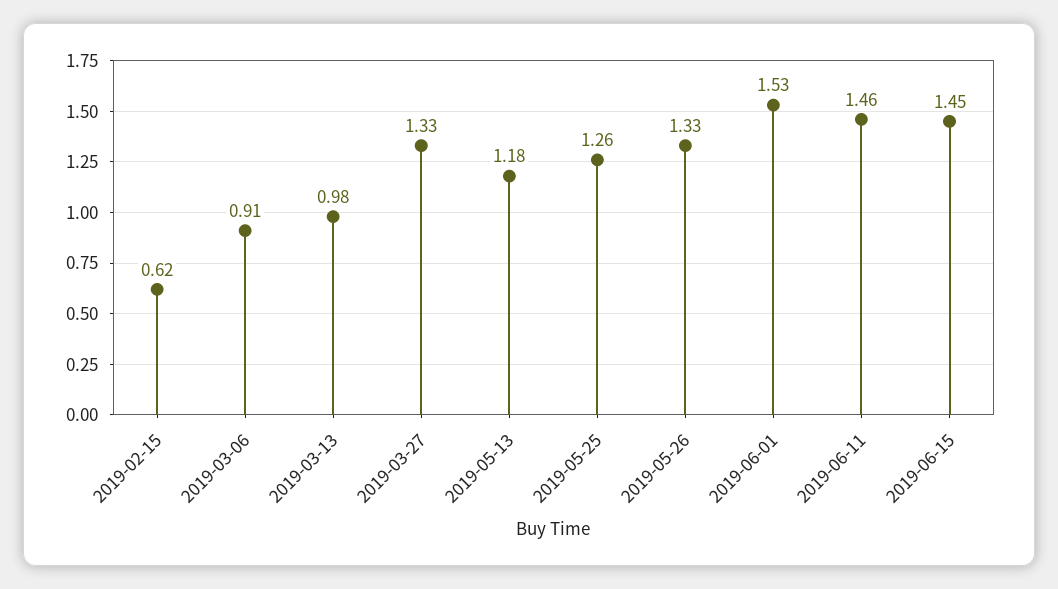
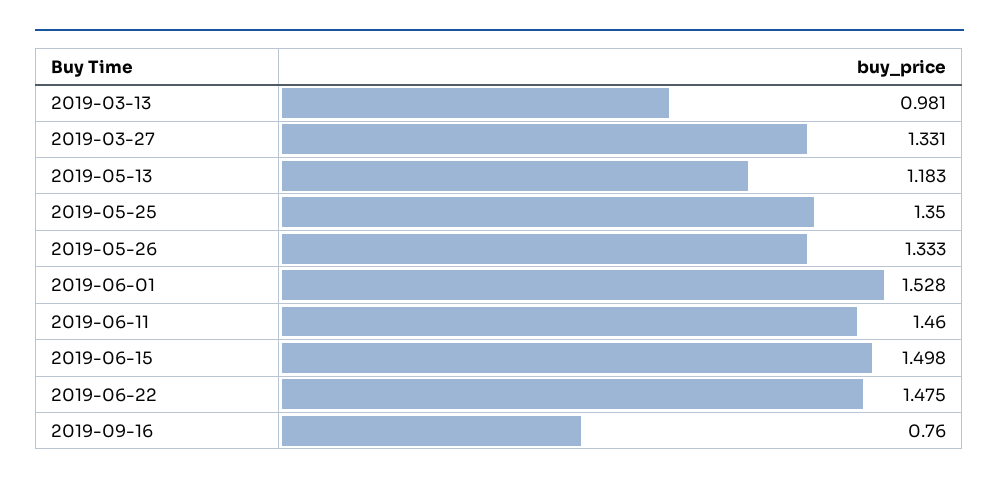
2019-02-15: 0.62 -> none
2019-03-06: 0.91 -> none
2019-05-25: 1.26 -> 1.35
2019-06-15: 1.45 -> 1.498
2019-06-22: none -> 1.475
2019-09-16: none -> 0.76

